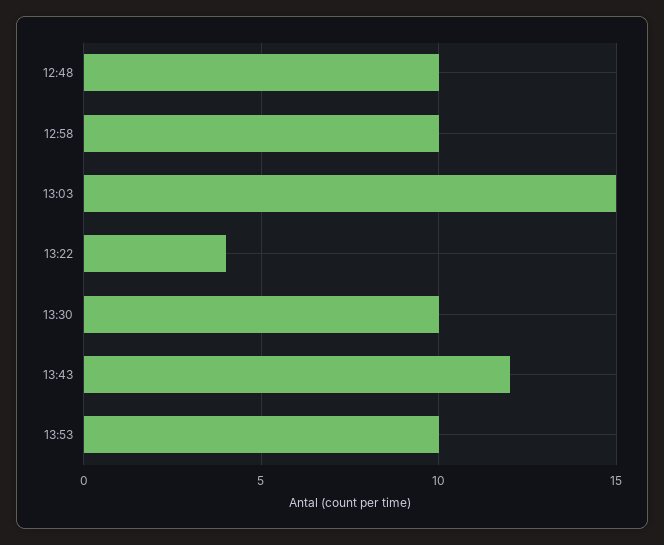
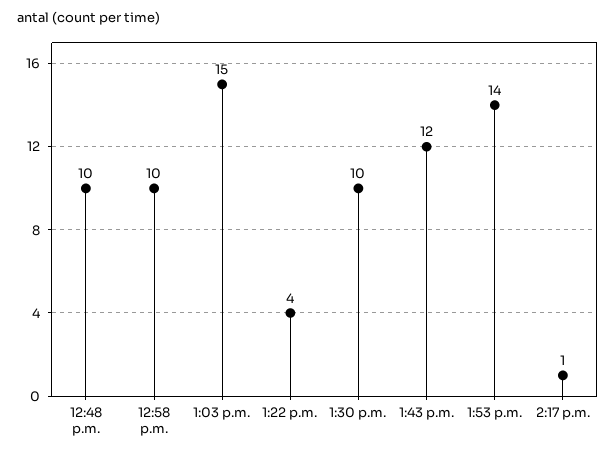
13:53: 10 -> 14
2:17 p.m.: none -> 1

